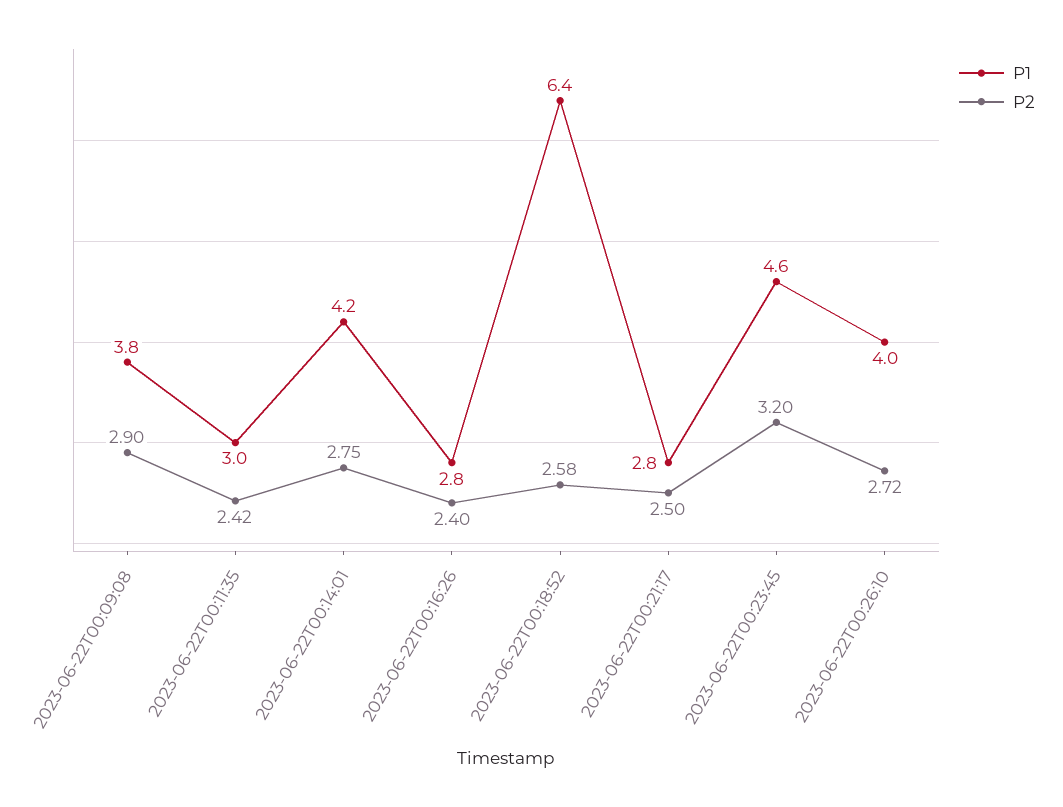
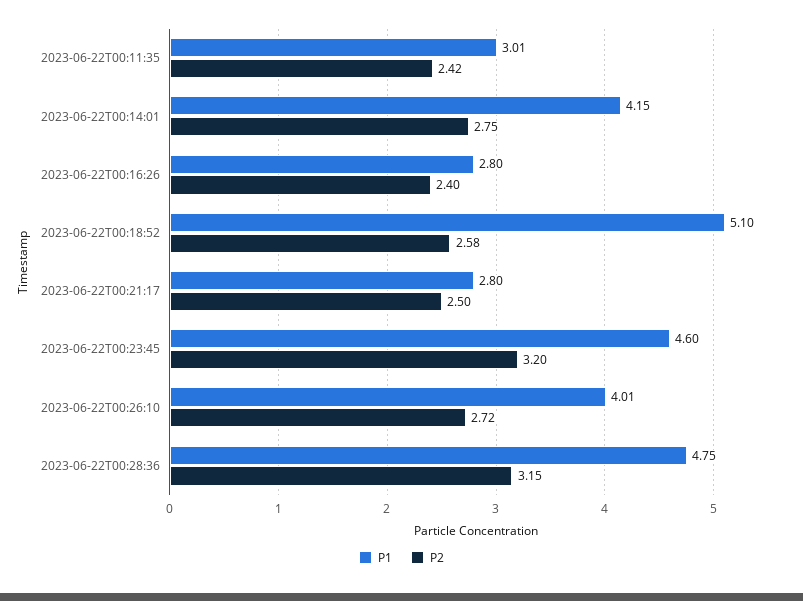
P1, 2023-06-22T00:09:08: 3.8 -> none
P2, 2023-06-22T00:09:08: 2.9 -> none
P1, 2023-06-22T00:18:52: 6.4 -> 5.1
P1, 2023-06-22T00:28:36: none -> 4.75
P2, 2023-06-22T00:28:36: none -> 3.15

